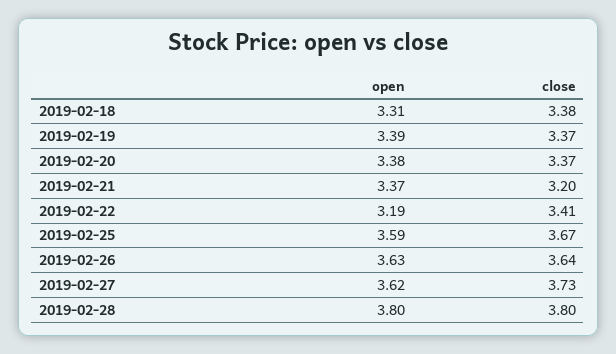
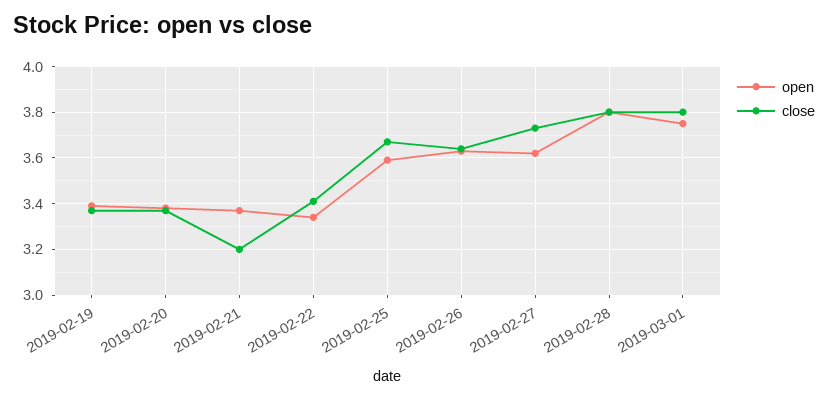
open, 2019-02-18: 3.31 -> none
close, 2019-02-18: 3.38 -> none
open, 2019-02-22: 3.19 -> 3.35
open, 2019-03-01: none -> 3.75
close, 2019-03-01: none -> 3.8

